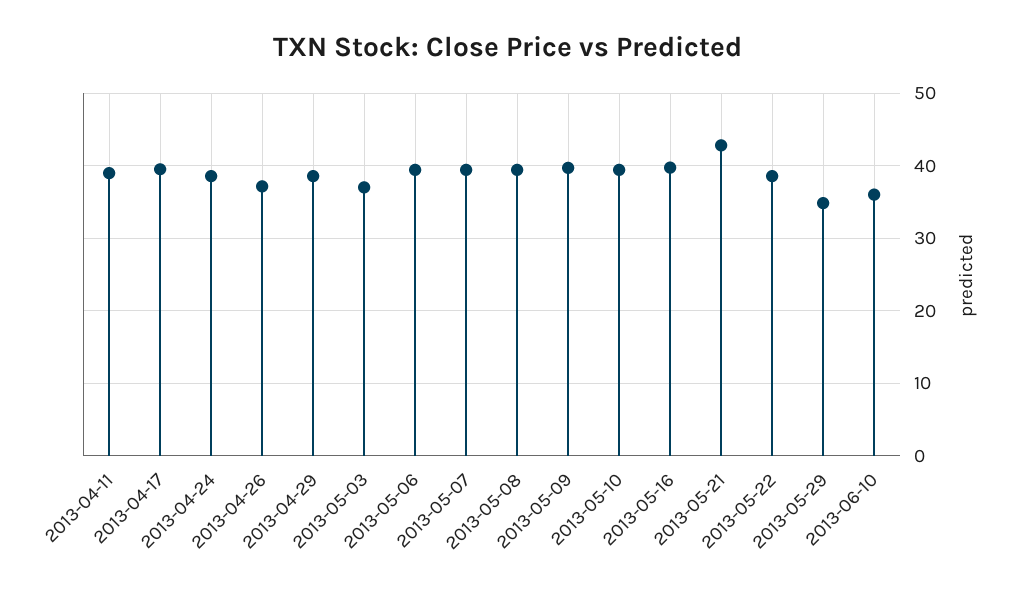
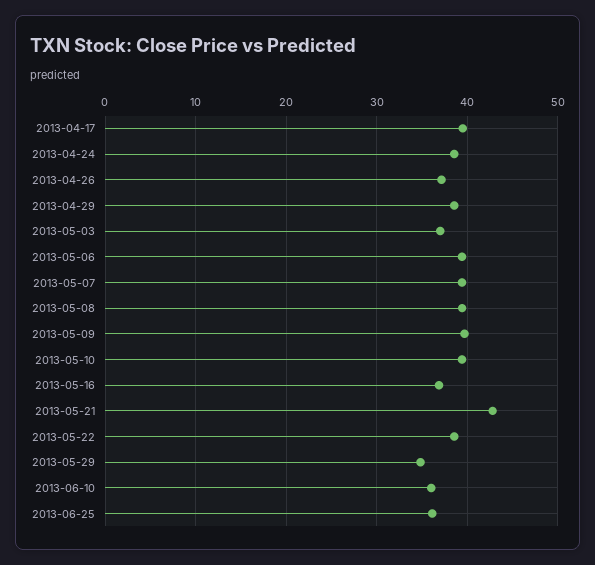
2013-04-11: 39 -> none
2013-05-16: 40 -> 37
2013-06-25: none -> 36

